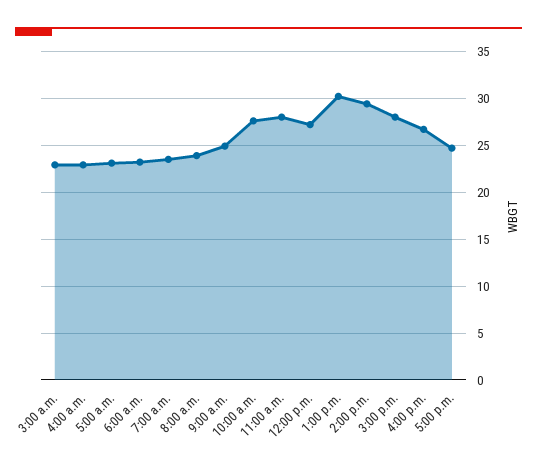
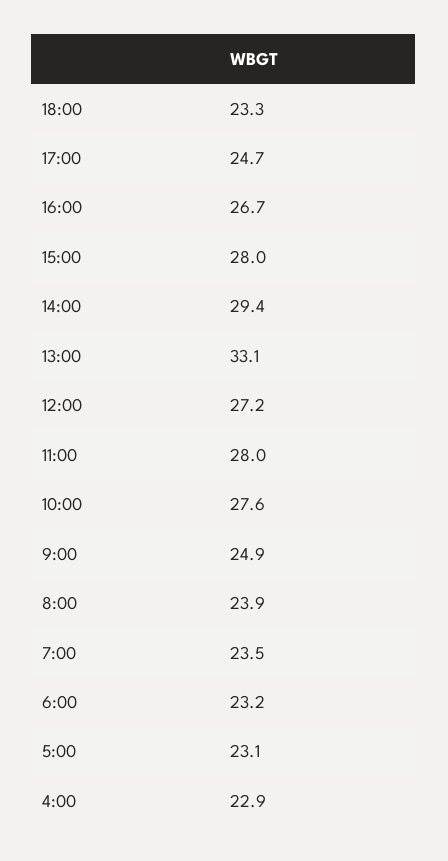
3:00 a.m.: 23 -> none
1:00 p.m.: 30 -> 33.1
18:00: none -> 23.3

